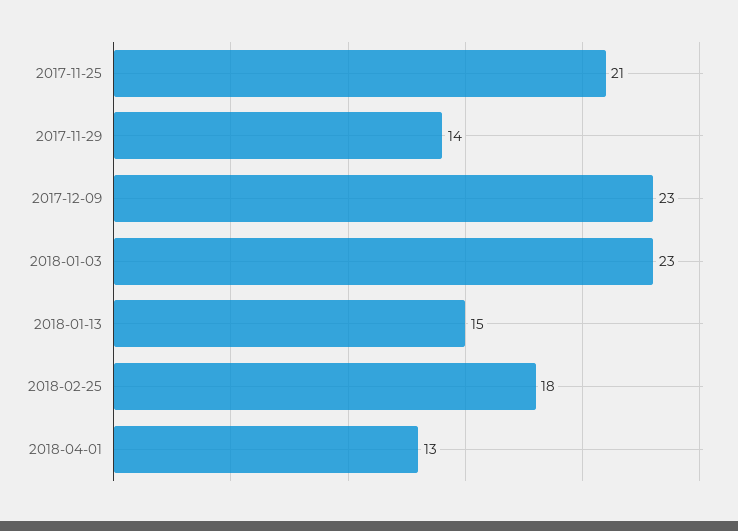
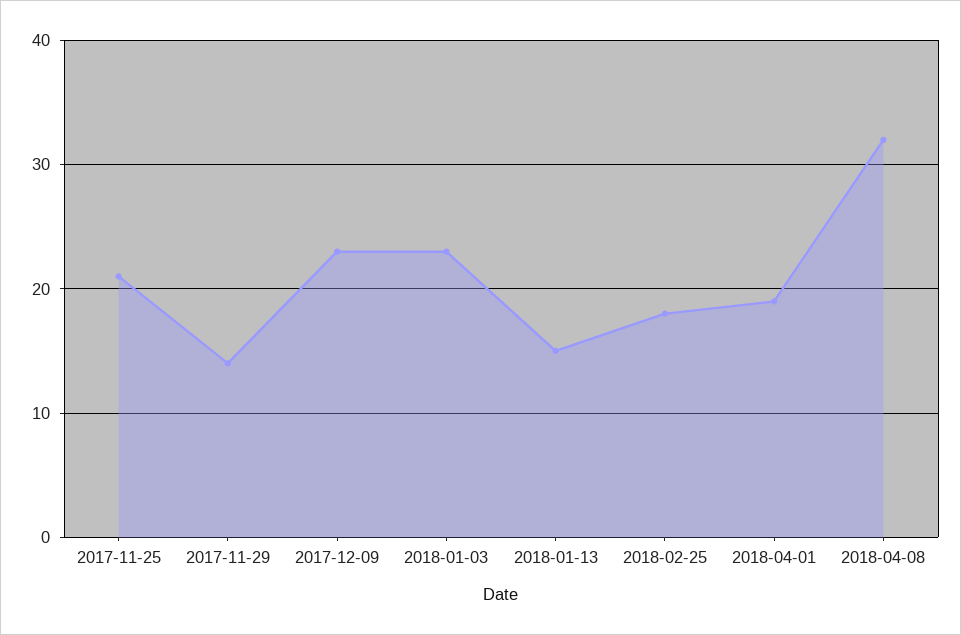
2018-04-01: 13 -> 19
2018-04-08: none -> 32

